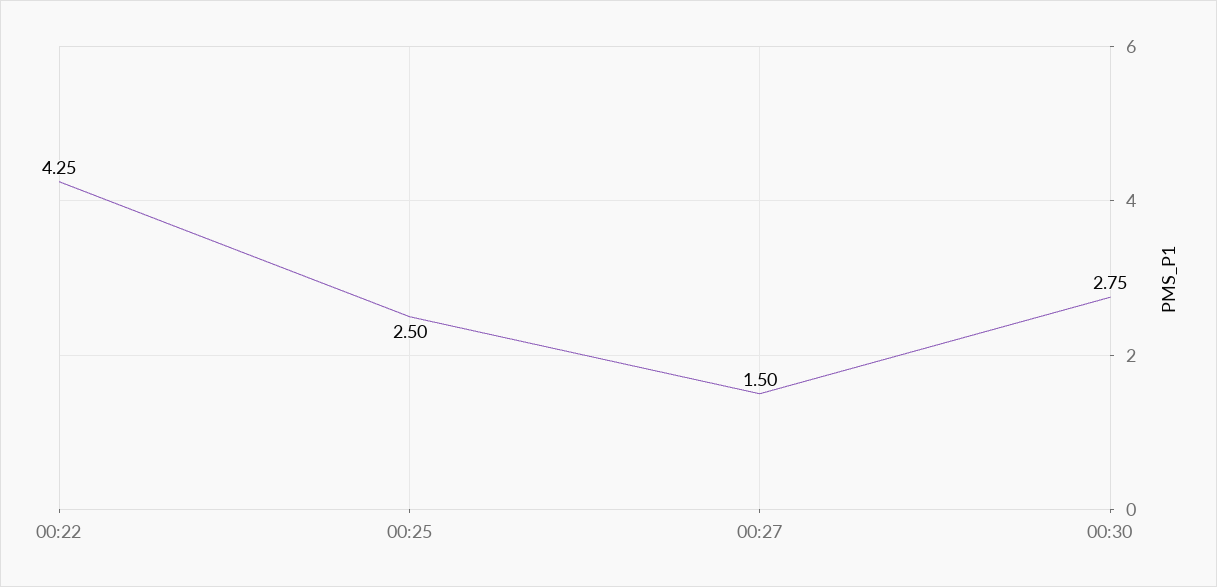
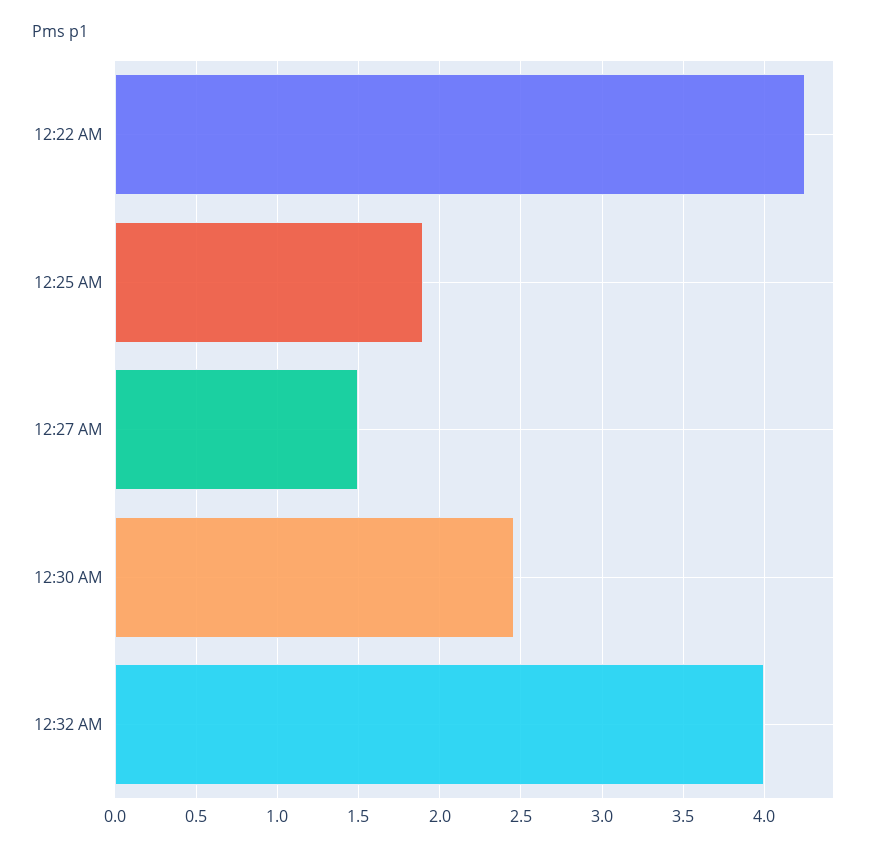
00:25: 2.5 -> 1.9
00:30: 2.75 -> 2.45
12:32 AM: none -> 4

